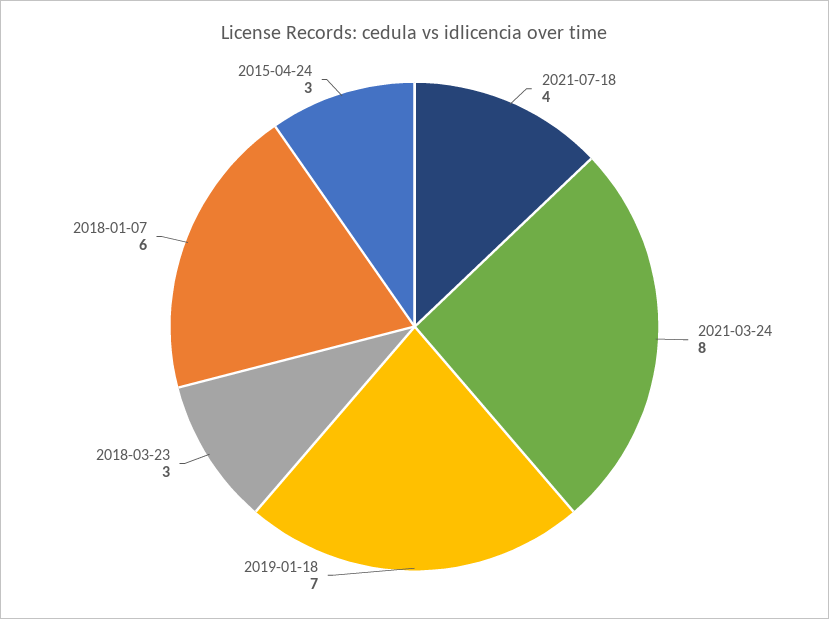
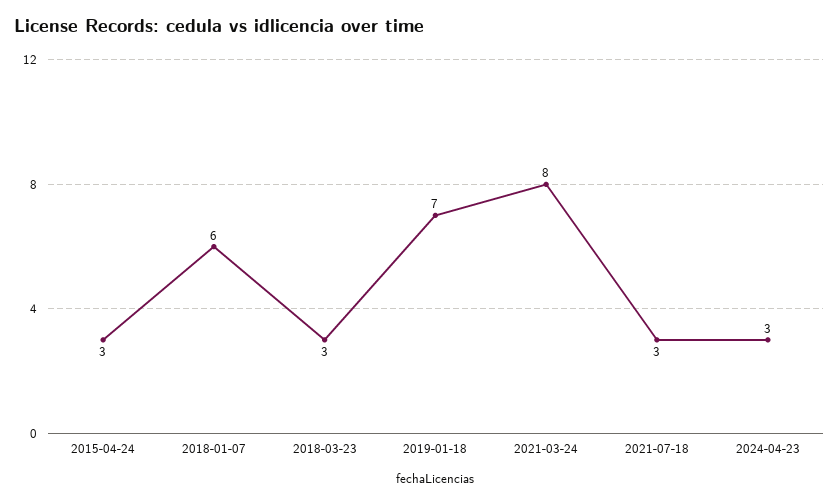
2021-07-18: 4 -> 3
2024-04-23: none -> 3

